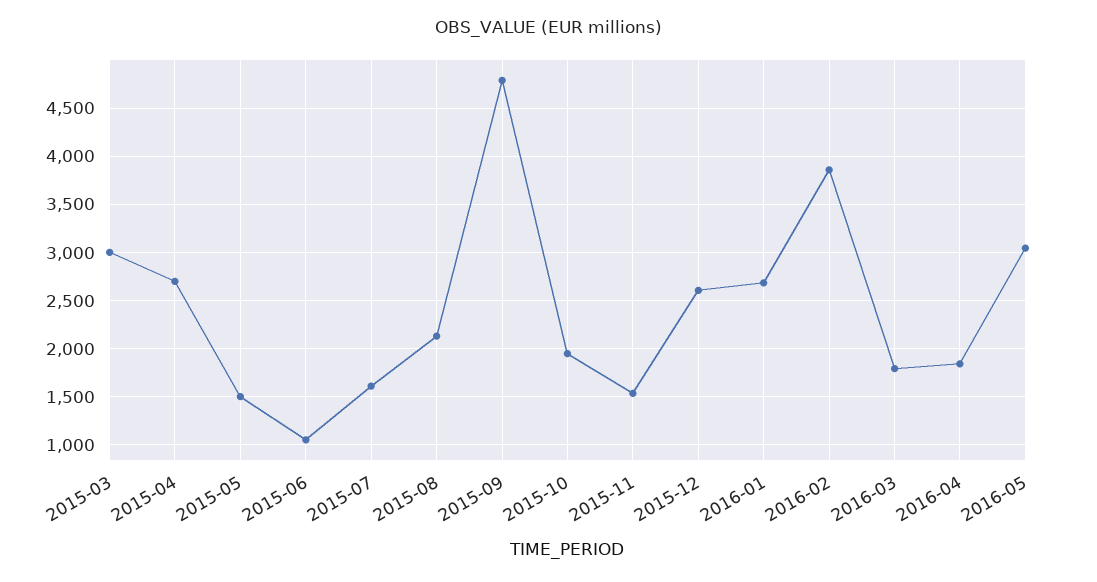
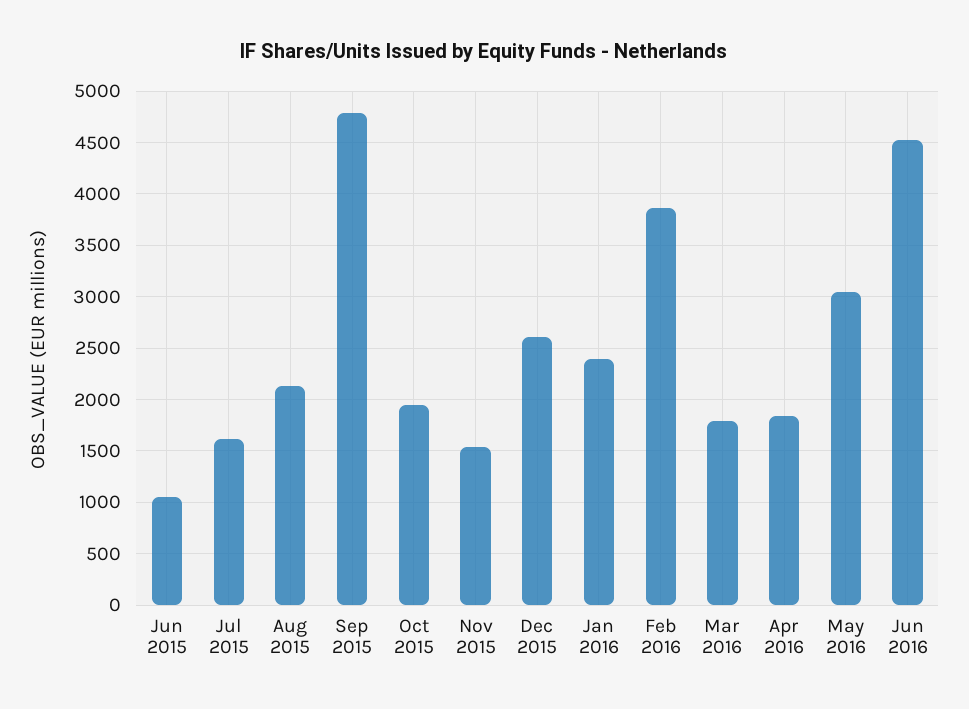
2015-03: 3000 -> none
2015-04: 2700 -> none
2015-05: 1500 -> none
2016-01: 2700 -> 2400
Jun 2016: none -> 4500

